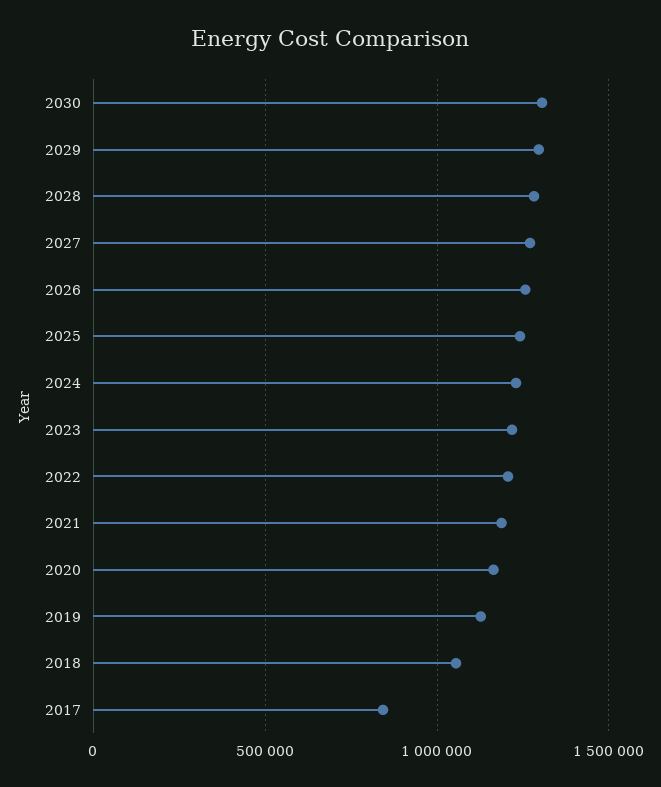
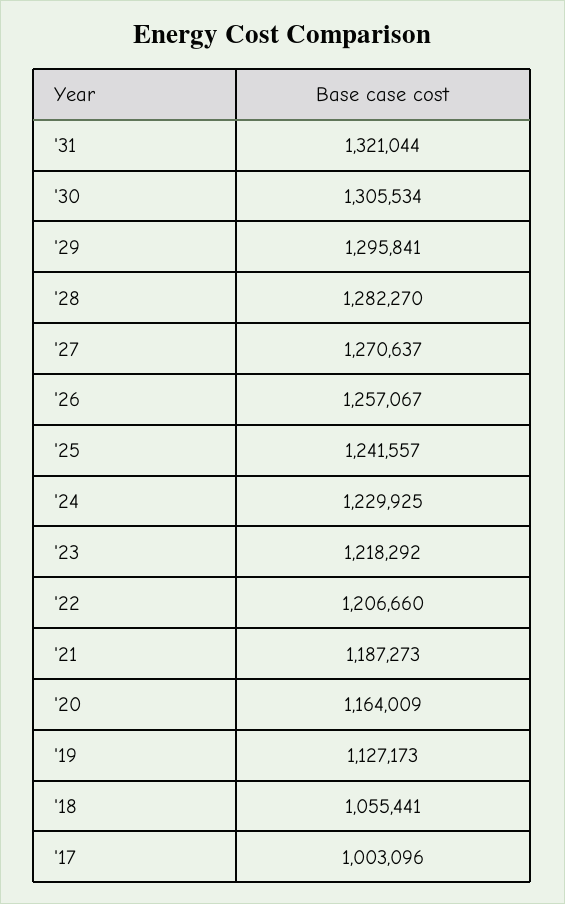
2017: 850000 -> 1003096
'31: none -> 1321044

